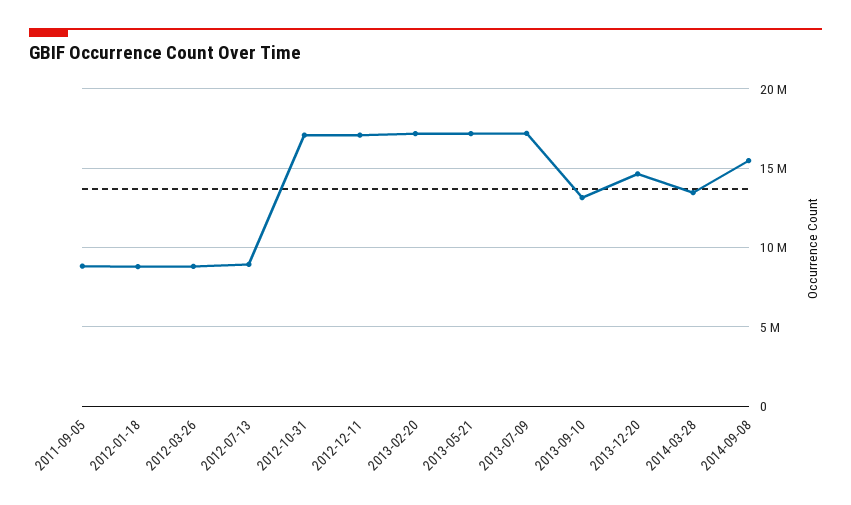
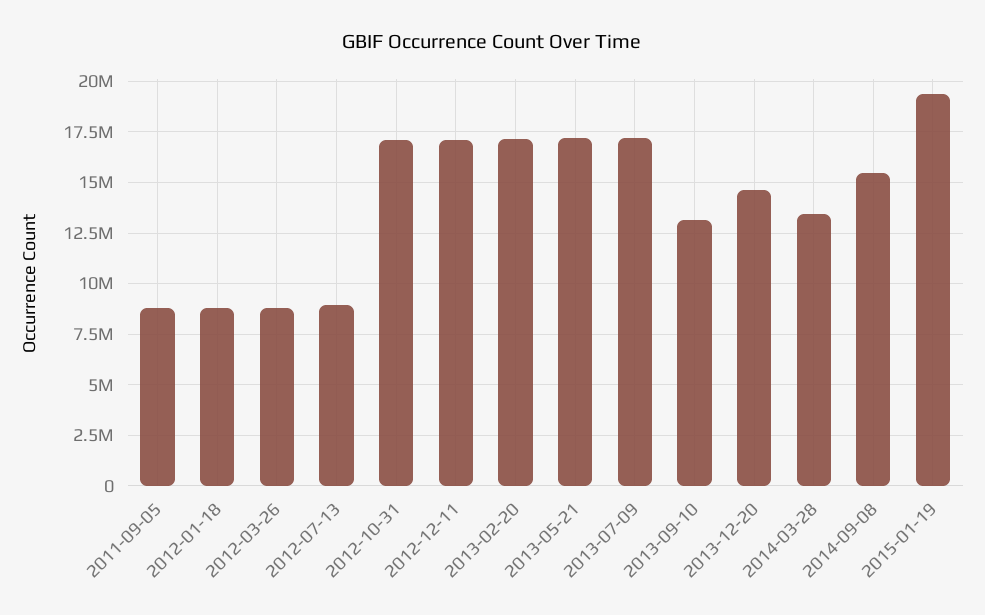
2015-01-19: none -> 19500000

